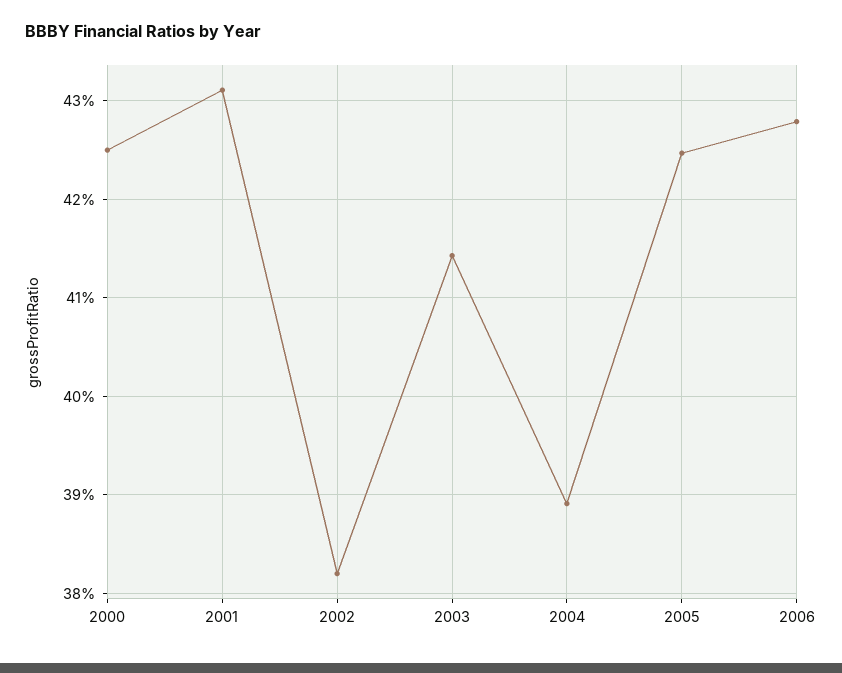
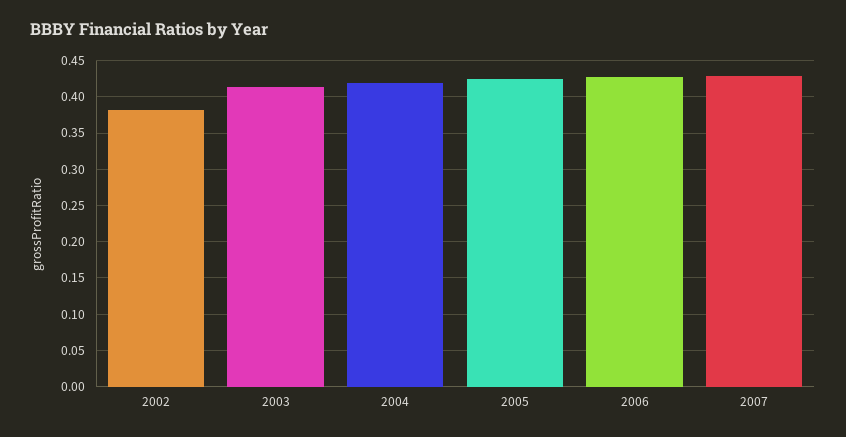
2000: 0.425 -> none
2001: 0.431 -> none
2004: 0.389 -> 0.42
2007: none -> 0.43

